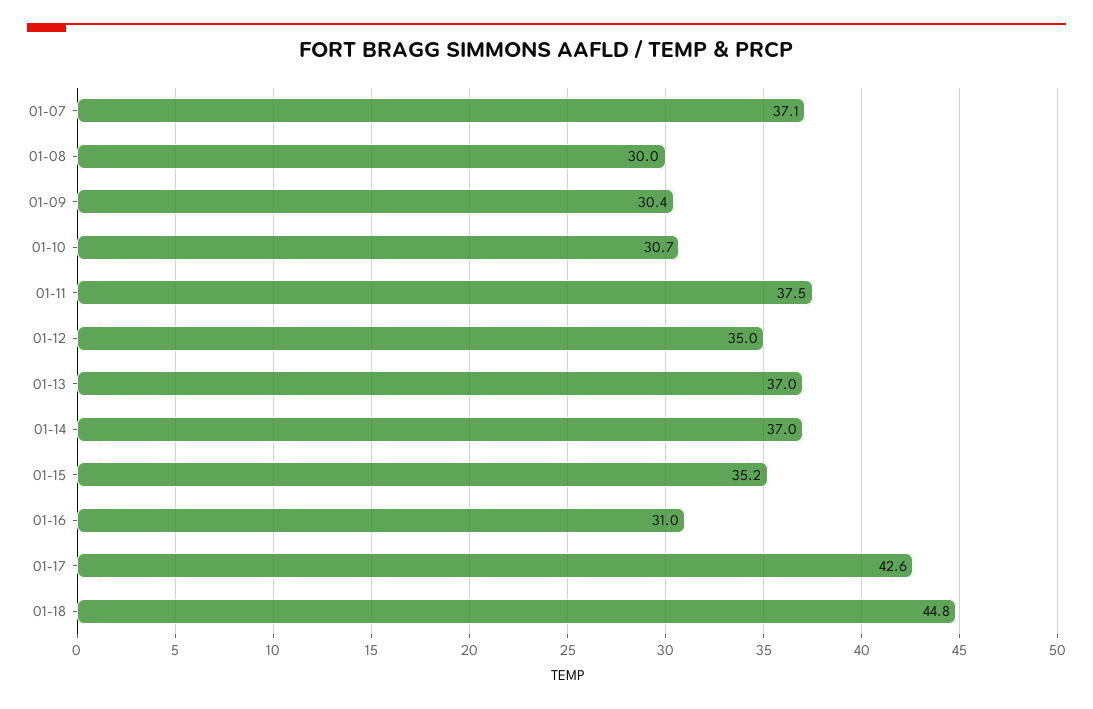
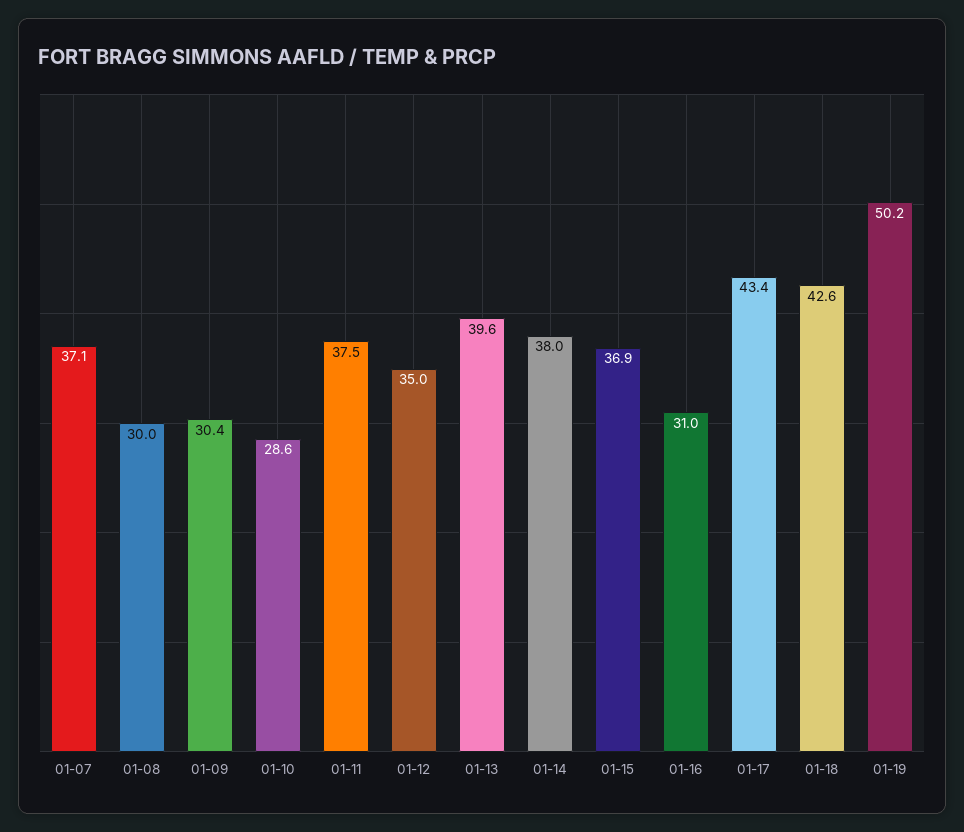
01-10: 30.7 -> 28.6
01-13: 37 -> 39.6
01-14: 37 -> 38
01-15: 35.2 -> 36.9
01-17: 42.6 -> 43.4
01-18: 44.8 -> 42.6
01-19: none -> 50.2

